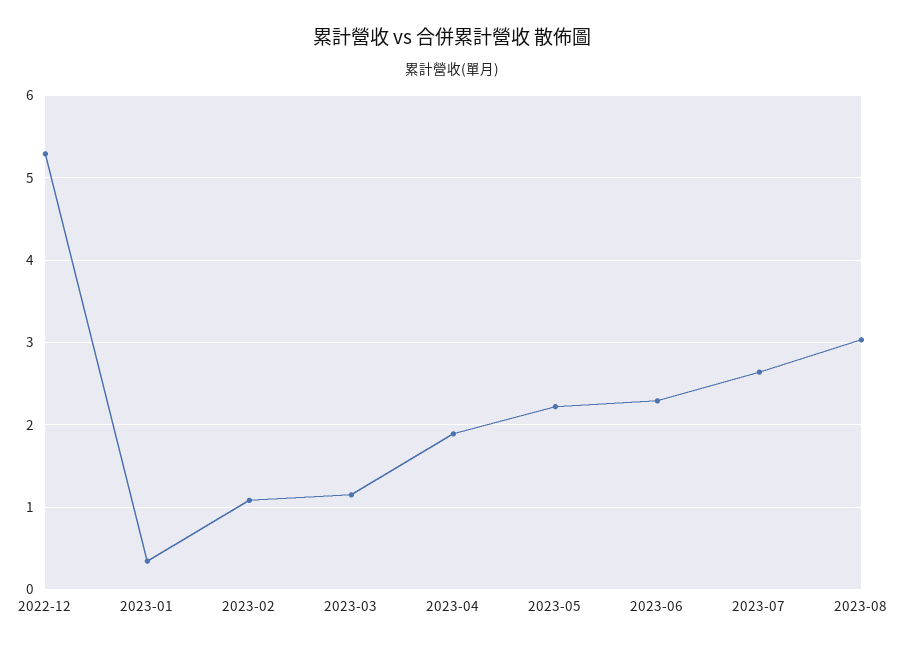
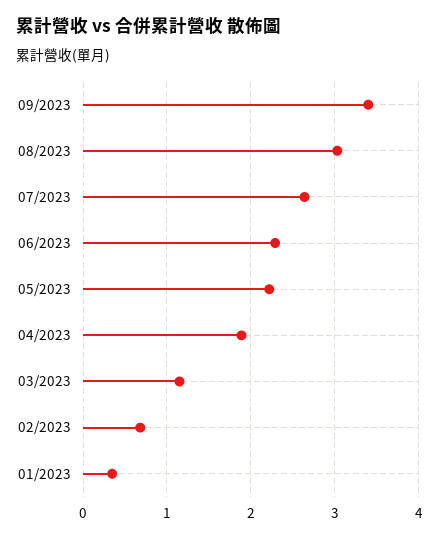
2022-12: 5.3 -> none
2023-02: 1.1 -> 0.7
09/2023: none -> 3.4

